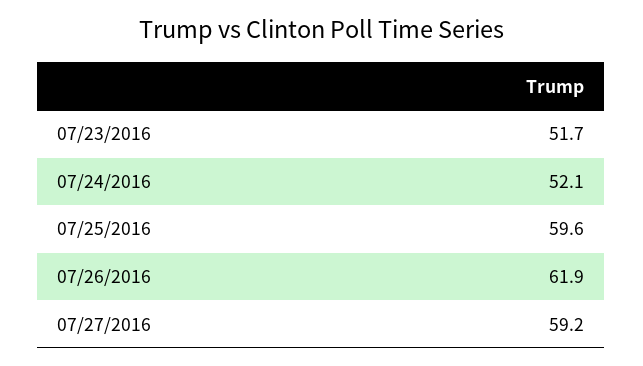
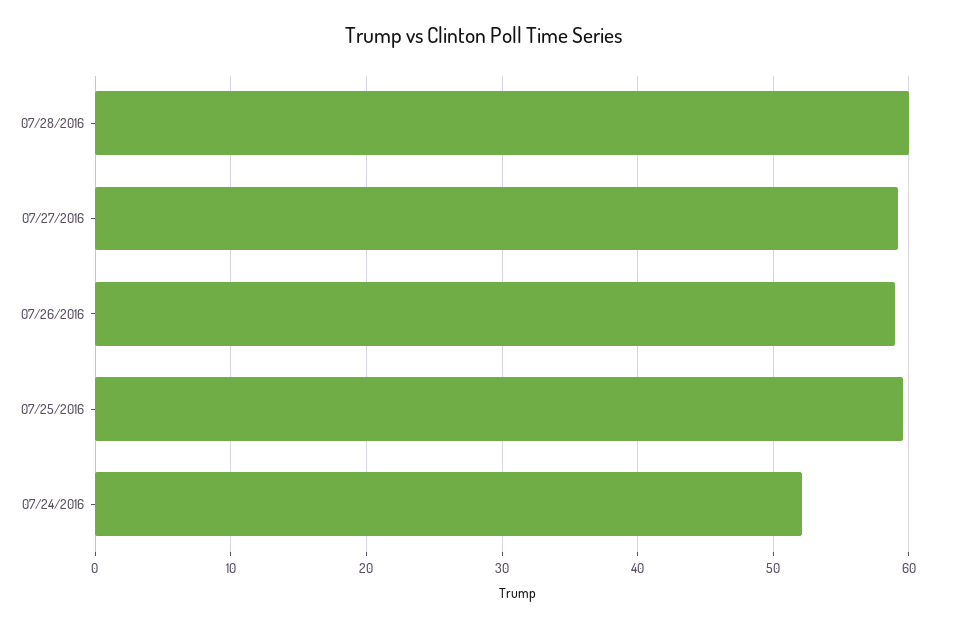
07/23/2016: 51.7 -> none
07/26/2016: 61.9 -> 59
07/28/2016: none -> 60

